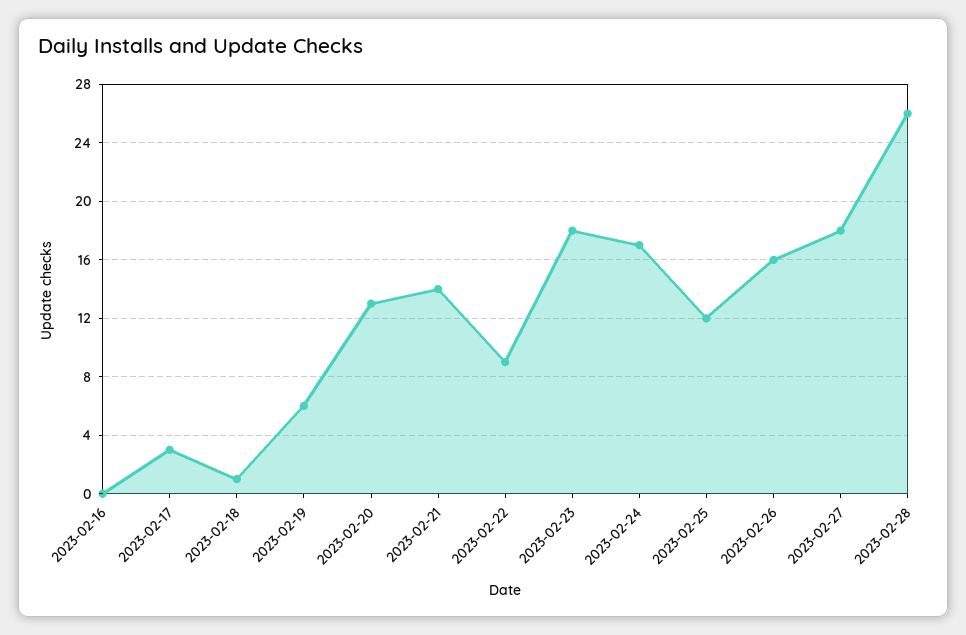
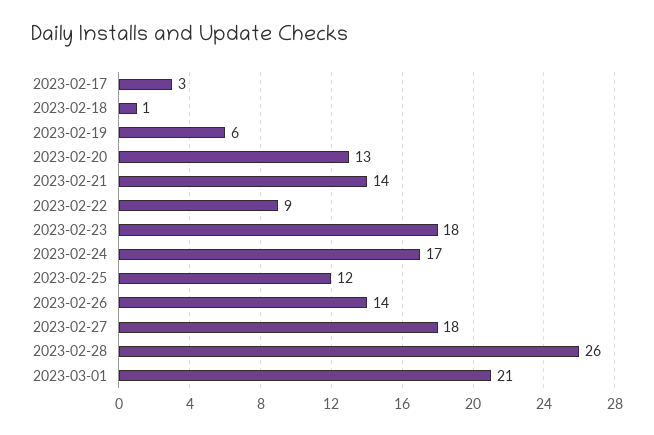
2023-02-16: 0 -> none
2023-02-26: 16 -> 14
2023-03-01: none -> 21

